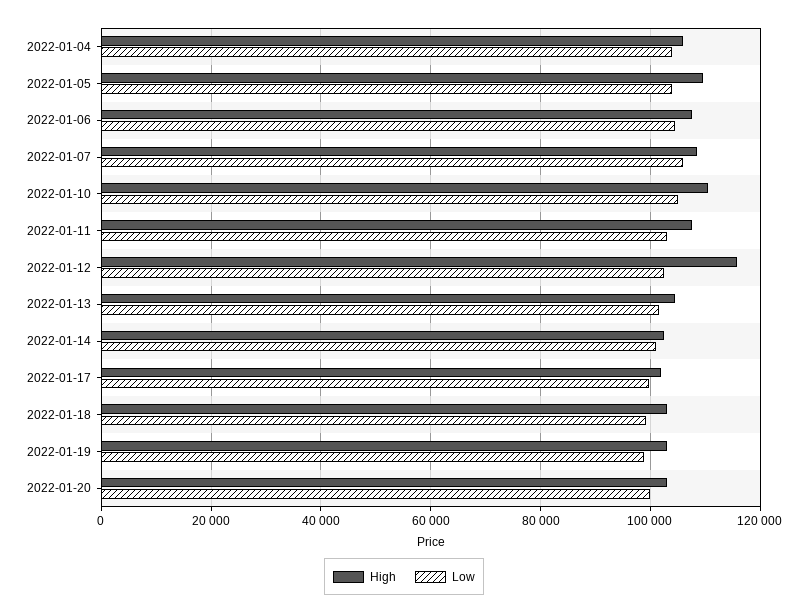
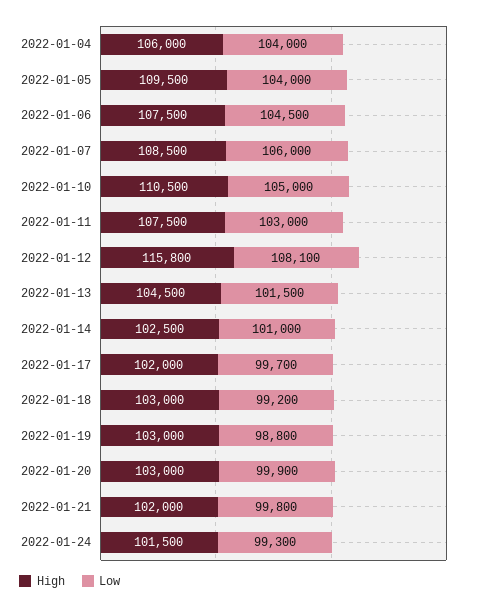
Low, 2022-01-12: 102000 -> 108100
High, 2022-01-21: none -> 102000
Low, 2022-01-21: none -> 99800
High, 2022-01-24: none -> 101500
Low, 2022-01-24: none -> 99300

